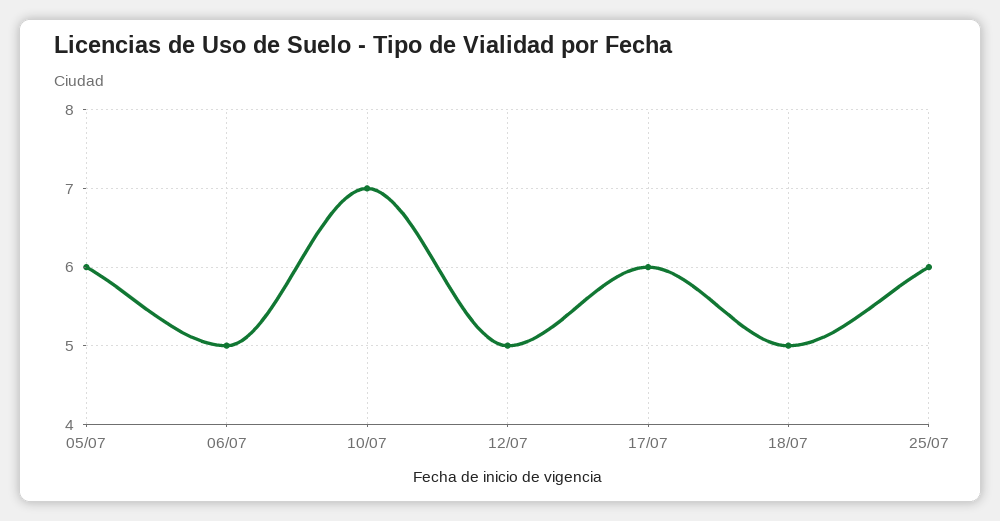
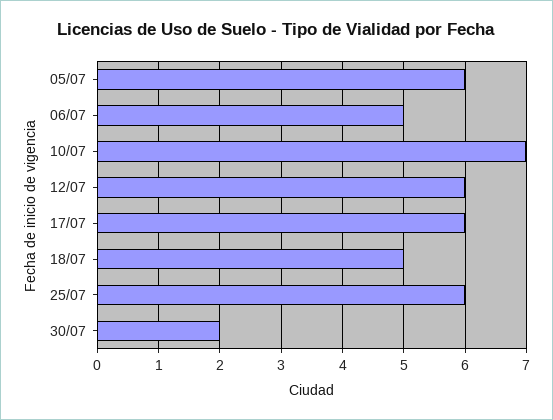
12/07: 5 -> 6
30/07: none -> 2

